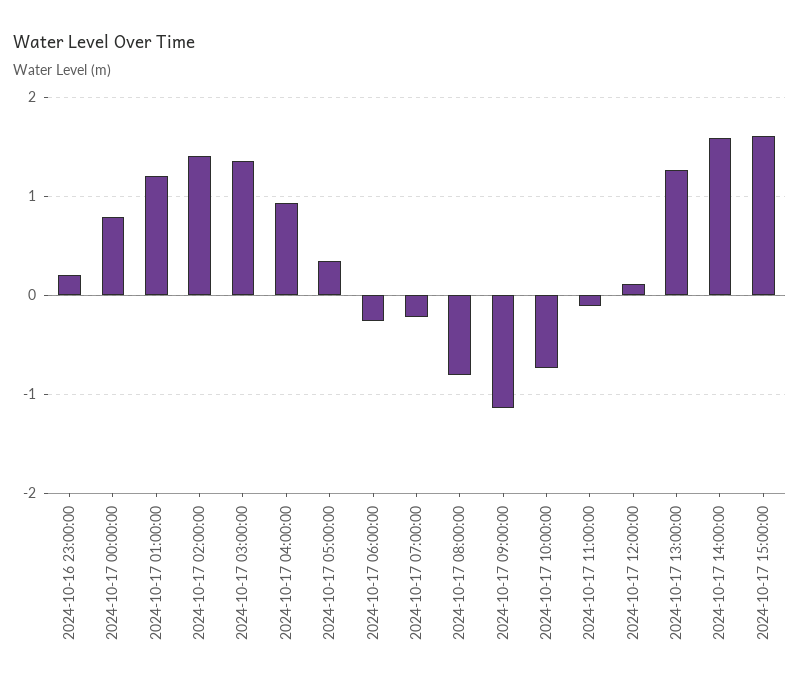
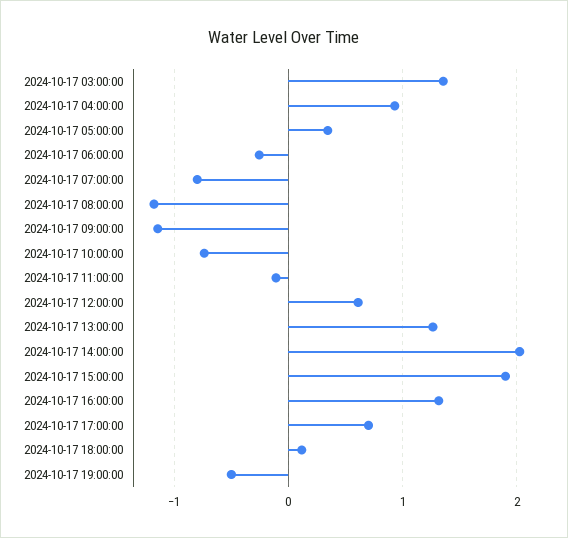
2024-10-16 23:00:00: 0.2 -> none
2024-10-17 00:00:00: 0.8 -> none
2024-10-17 01:00:00: 1.2 -> none
2024-10-17 02:00:00: 1.4 -> none
2024-10-17 07:00:00: -0.2 -> -0.8
2024-10-17 08:00:00: -0.8 -> -1.2
2024-10-17 12:00:00: 0.1 -> 0.6
2024-10-17 14:00:00: 1.6 -> 2
2024-10-17 15:00:00: 1.6 -> 1.9
2024-10-17 16:00:00: none -> 1.3
2024-10-17 17:00:00: none -> 0.7
2024-10-17 18:00:00: none -> 0.1
2024-10-17 19:00:00: none -> -0.5

